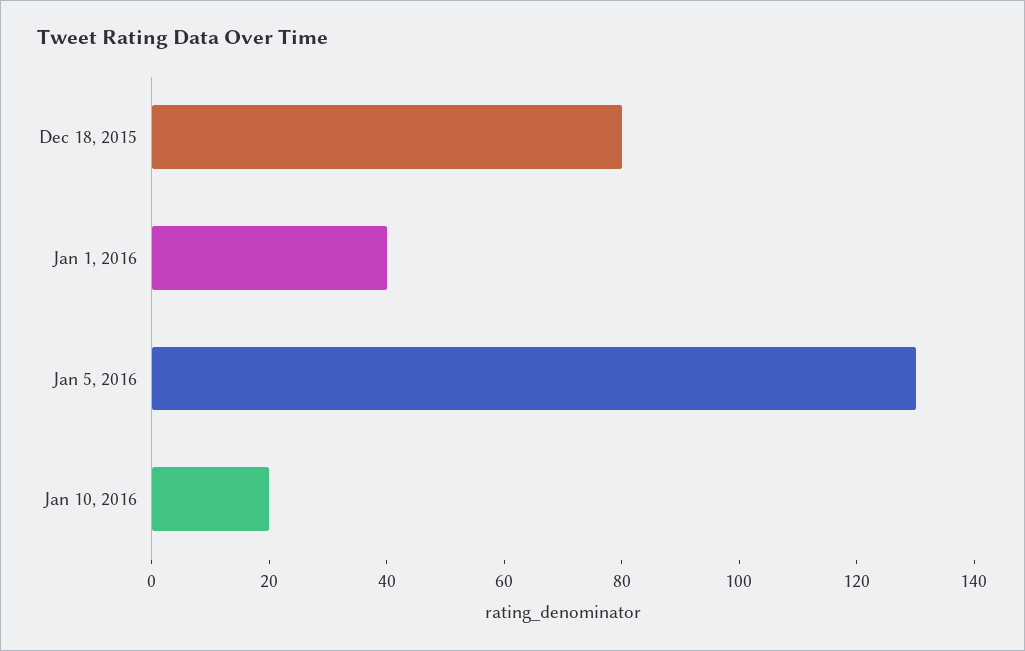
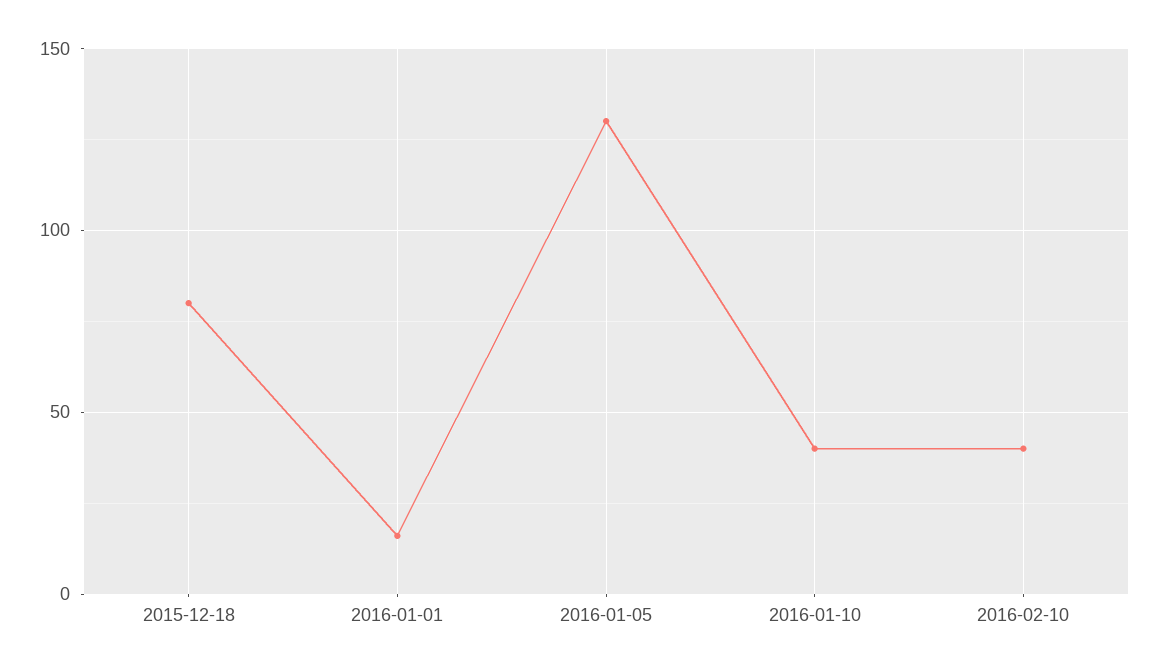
Jan 1, 2016: 40 -> 15
Jan 10, 2016: 20 -> 40
2016-02-10: none -> 40

